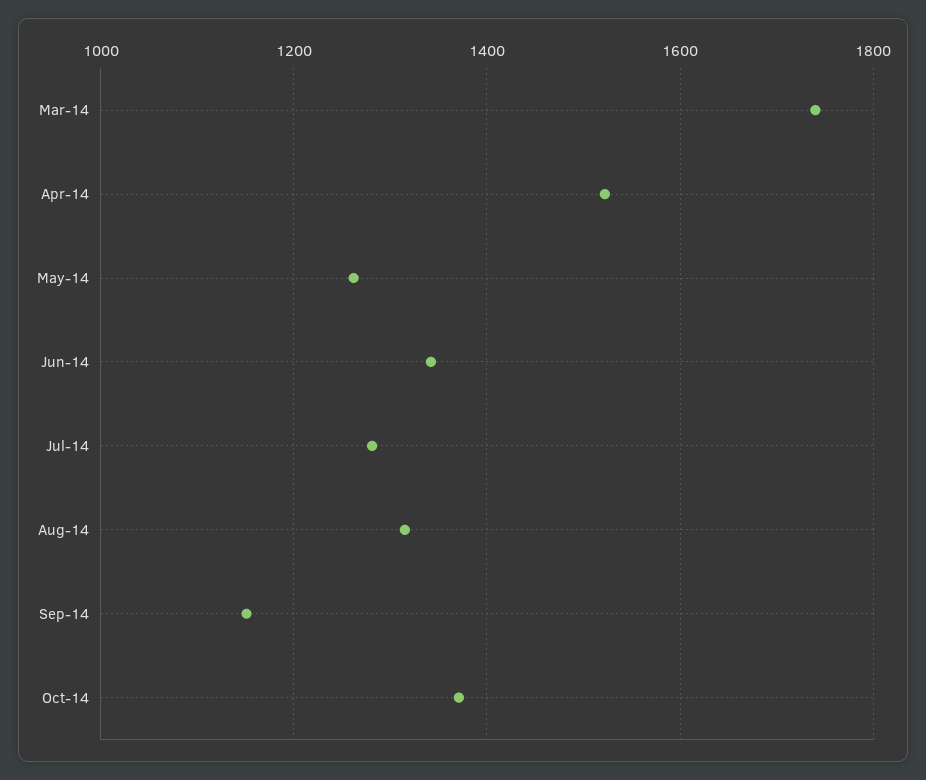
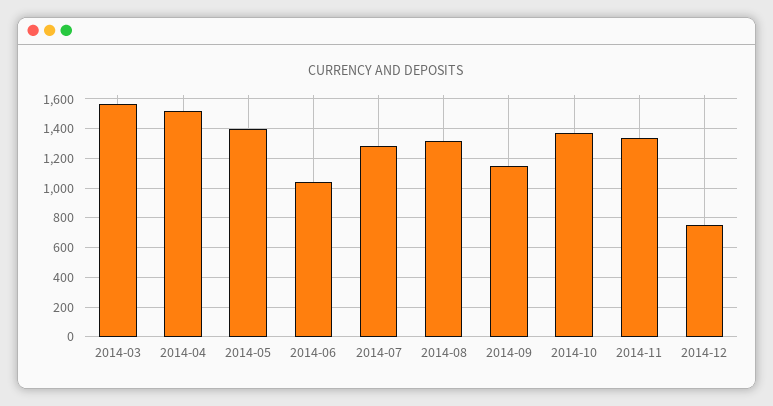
Mar-14: 1740 -> 1550
May-14: 1260 -> 1400
Jun-14: 1340 -> 1050
2014-11: none -> 1350
2014-12: none -> 750

